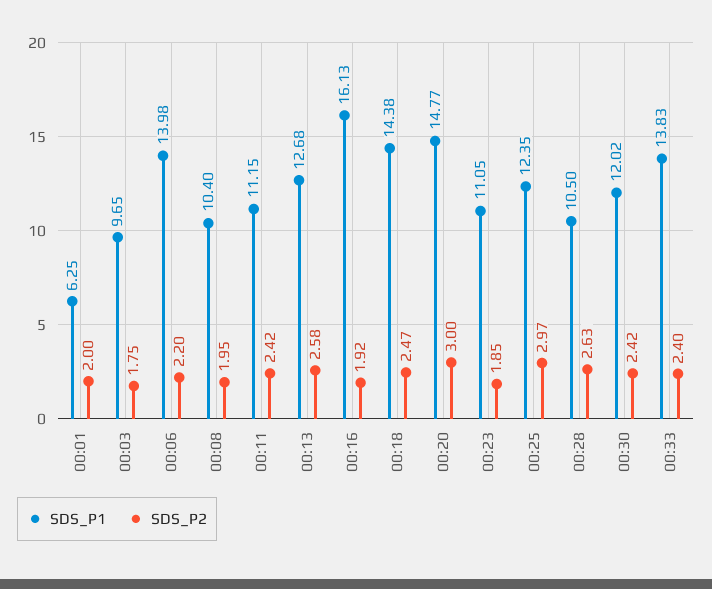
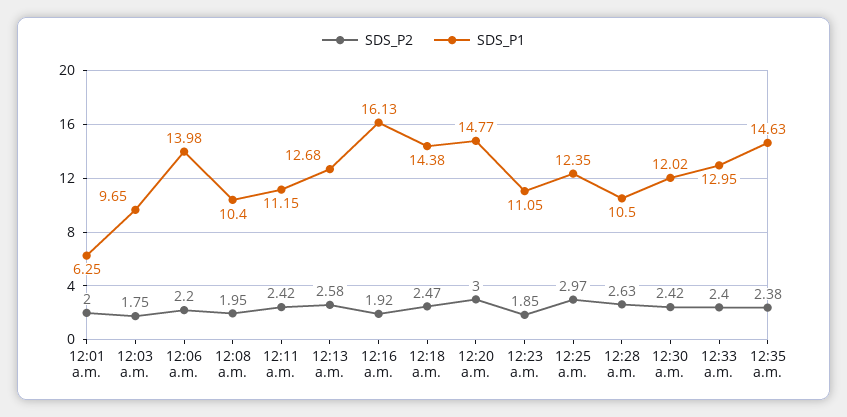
SDS_P1, 00:33: 13.83 -> 12.95
SDS_P2, 12:35 a.m.: none -> 2.38
SDS_P1, 12:35 a.m.: none -> 14.63

